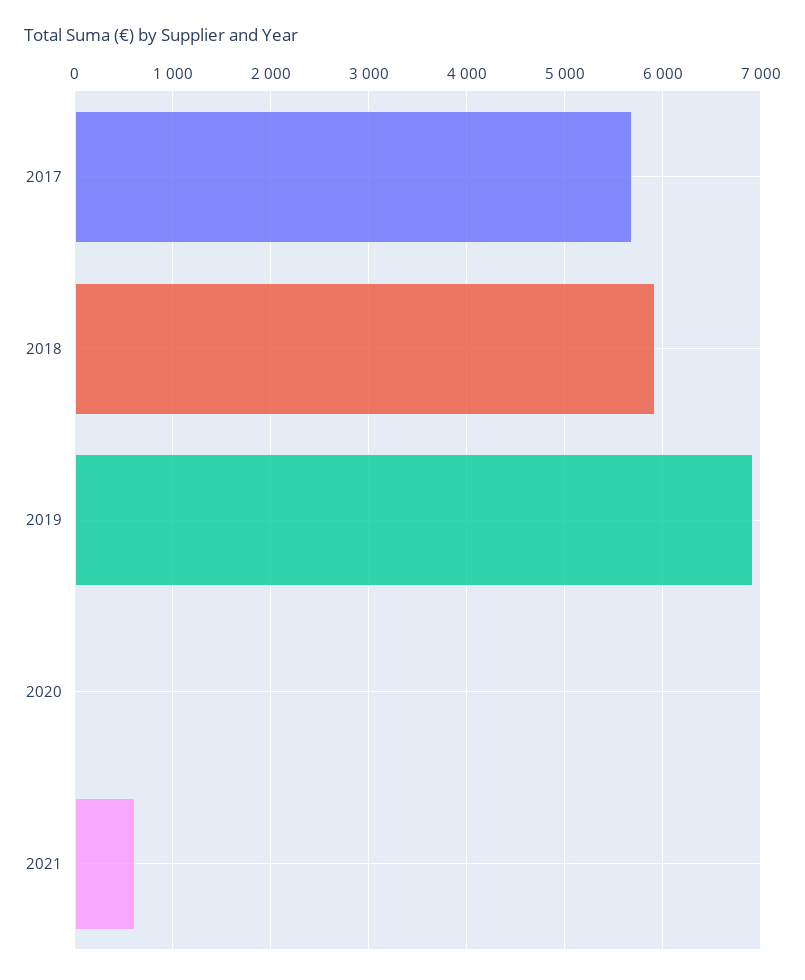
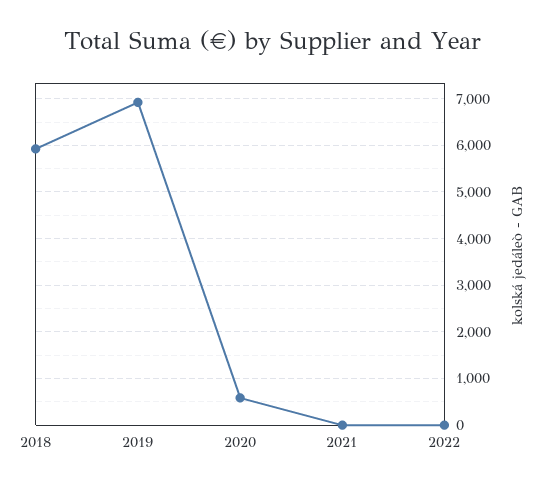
2017: 5700 -> none
2020: 0 -> 600
2021: 600 -> 0
2022: none -> 0

